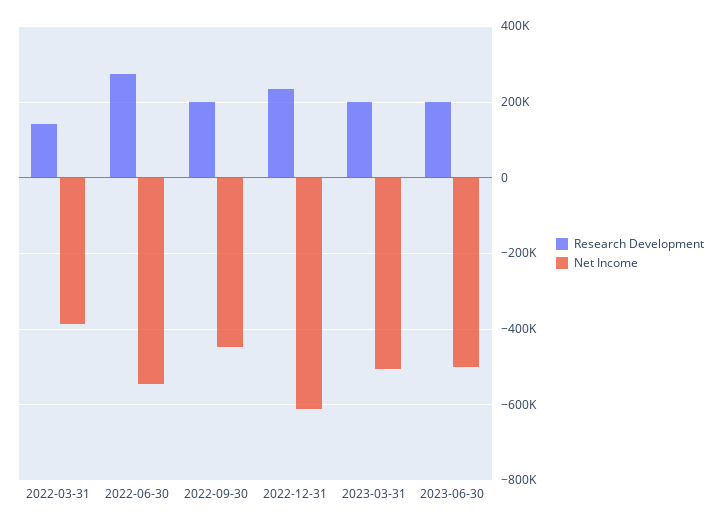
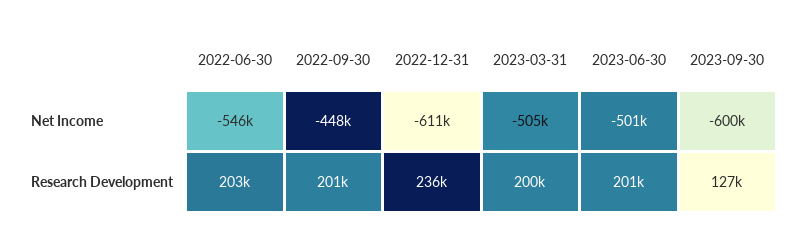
Research Development, 2022-03-31: 140000 -> none
Net Income, 2022-03-31: -380000 -> none
Research Development, 2022-06-30: 280000 -> 203000
Net Income, 2023-09-30: none -> -600000
Research Development, 2023-09-30: none -> 127000

